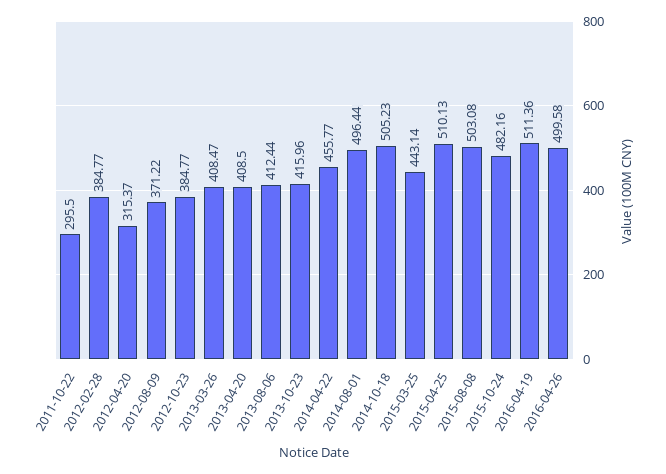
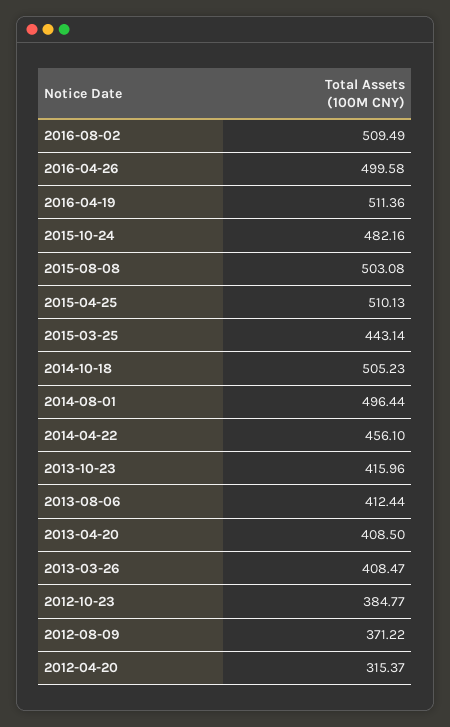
2011-10-22: 295.5 -> none
2012-02-28: 384.77 -> none
2014-04-22: 455.77 -> 456.1
2016-08-02: none -> 509.49

